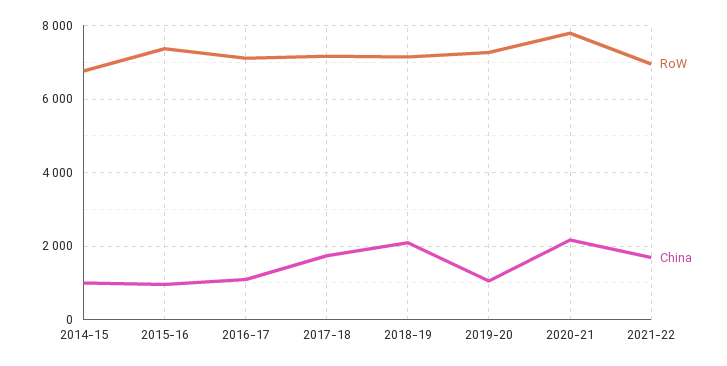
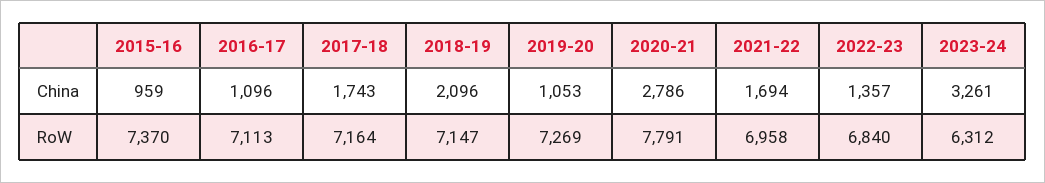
RoW, 2014-15: 6800 -> none
China, 2014-15: 1000 -> none
China, 2020-21: 2200 -> 2786
China, 2022-23: none -> 1357
China, 2023-24: none -> 3261
RoW, 2022-23: none -> 6840
RoW, 2023-24: none -> 6312

